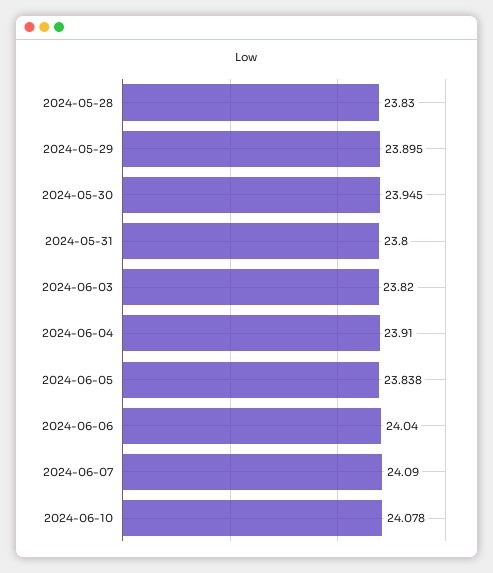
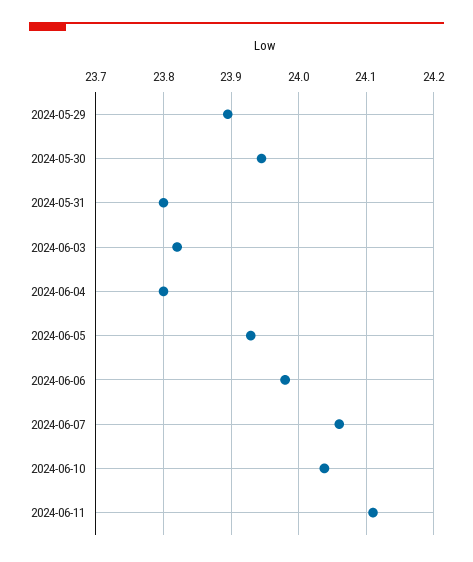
2024-05-28: 23.83 -> none
2024-06-04: 23.91 -> 23.8
2024-06-05: 23.838 -> 23.93
2024-06-06: 24.04 -> 23.98
2024-06-07: 24.09 -> 24.06
2024-06-10: 24.078 -> 24.04
2024-06-11: none -> 24.11

